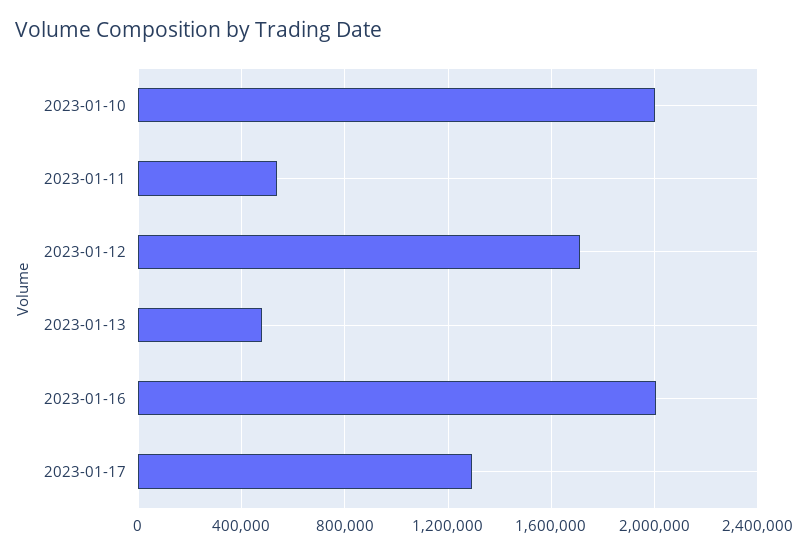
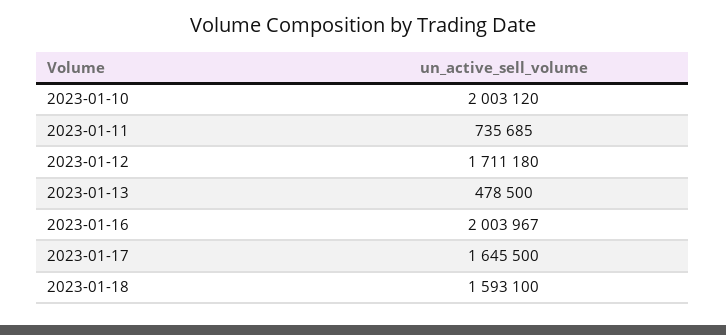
2023-01-11: 550000 -> 735685
2023-01-17: 1300000 -> 1645500
2023-01-18: none -> 1593100

